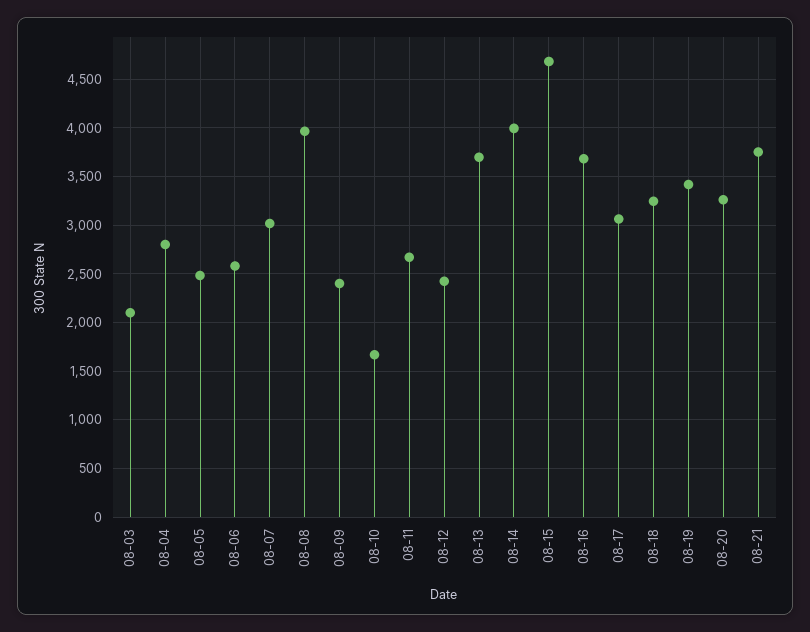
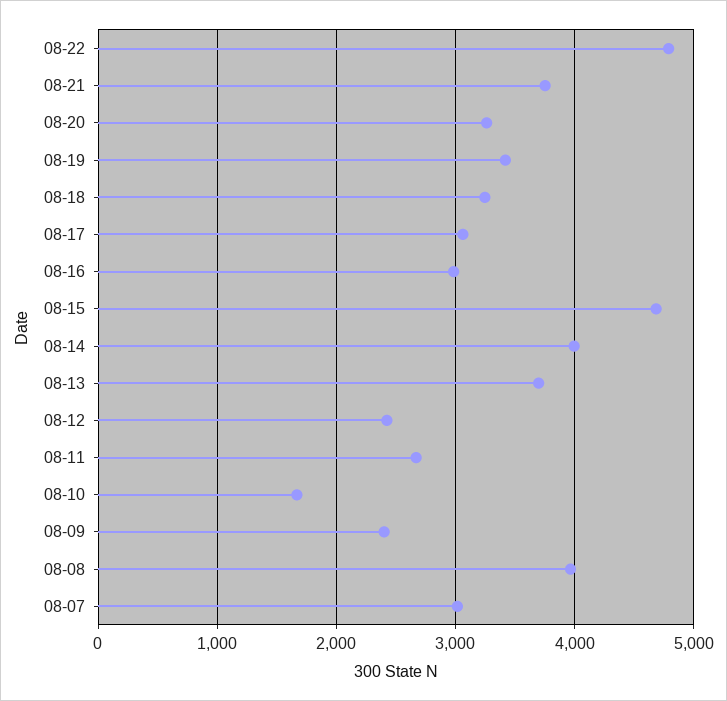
08-03: 2100 -> none
08-04: 2800 -> none
08-05: 2500 -> none
08-06: 2600 -> none
08-16: 3700 -> 3000
08-22: none -> 4800

